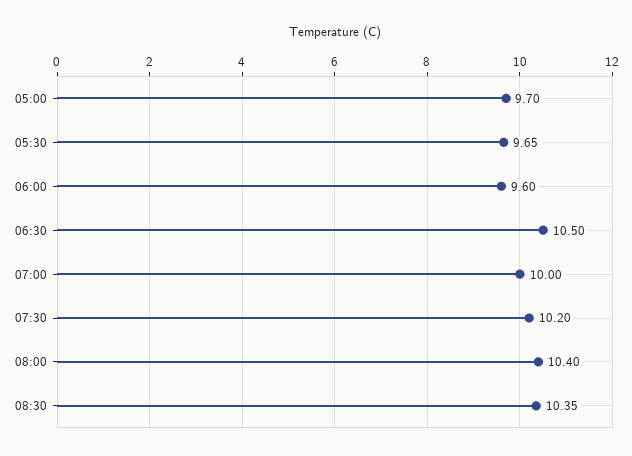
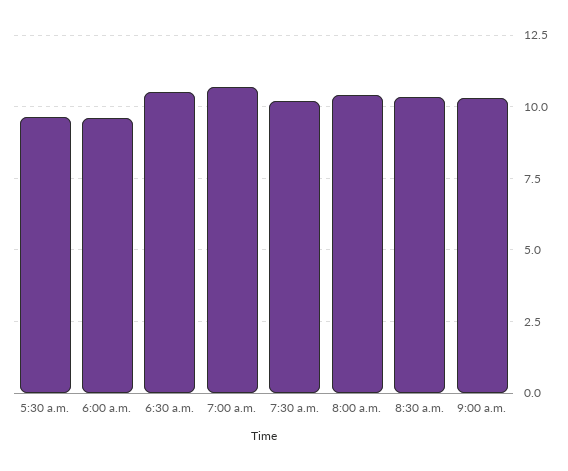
05:00: 9.7 -> none
07:00: 10 -> 10.75
9:00 a.m.: none -> 10.25

